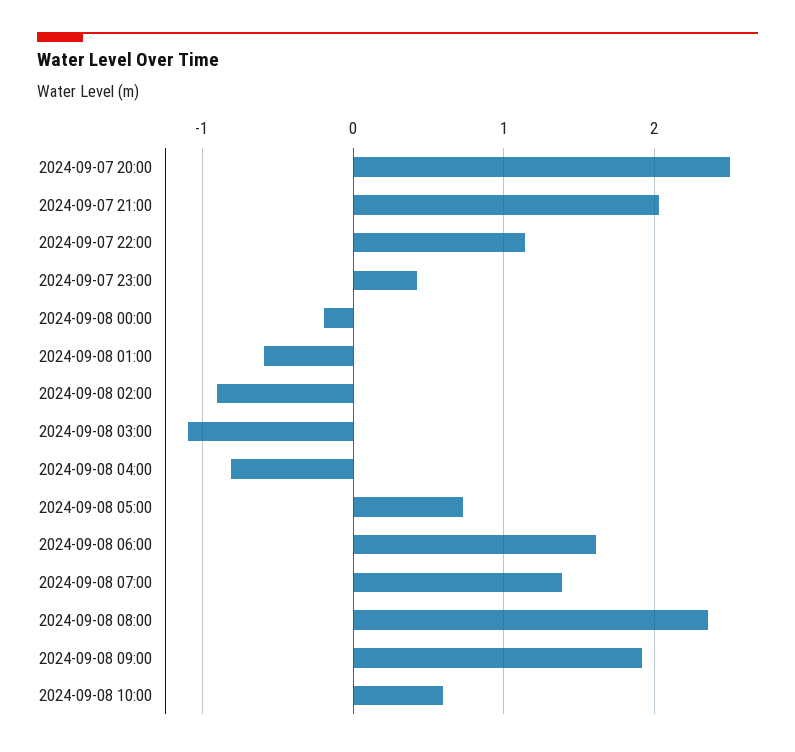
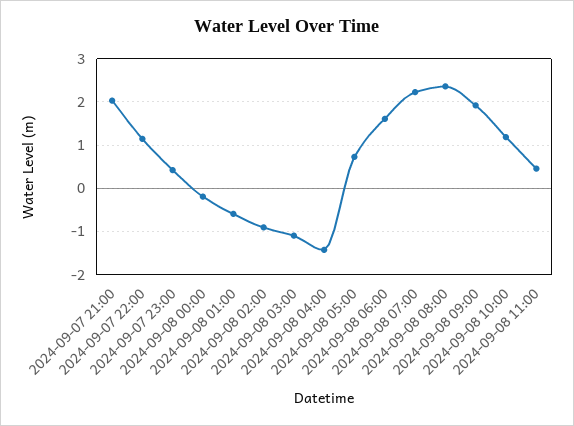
2024-09-07 20:00: 2.5 -> none
2024-09-08 04:00: -0.8 -> -1.4
2024-09-08 07:00: 1.4 -> 2.2
2024-09-08 10:00: 0.6 -> 1.2
2024-09-08 11:00: none -> 0.4

